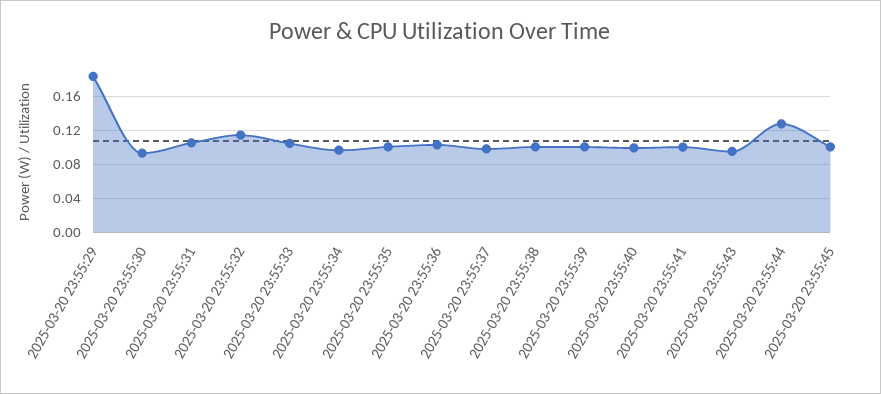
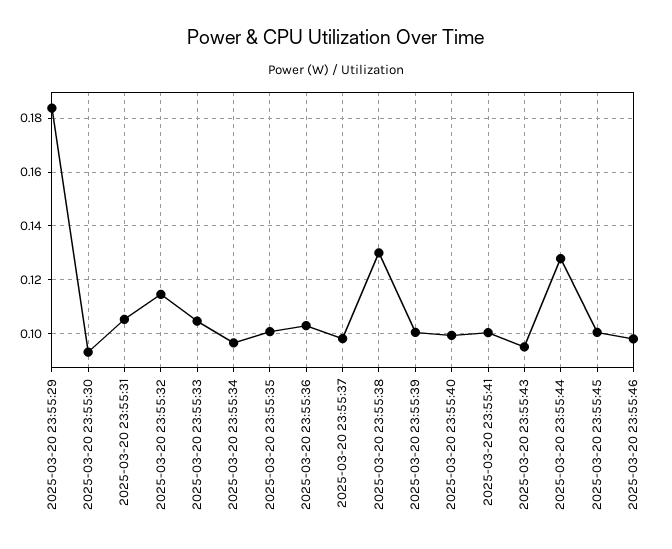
2025-03-20 23:55:38: 0.1 -> 0.13
2025-03-20 23:55:46: none -> 0.0975

